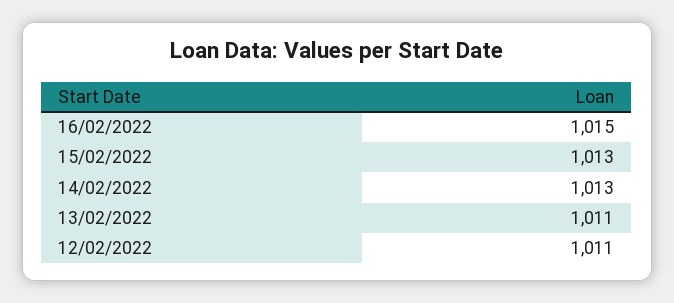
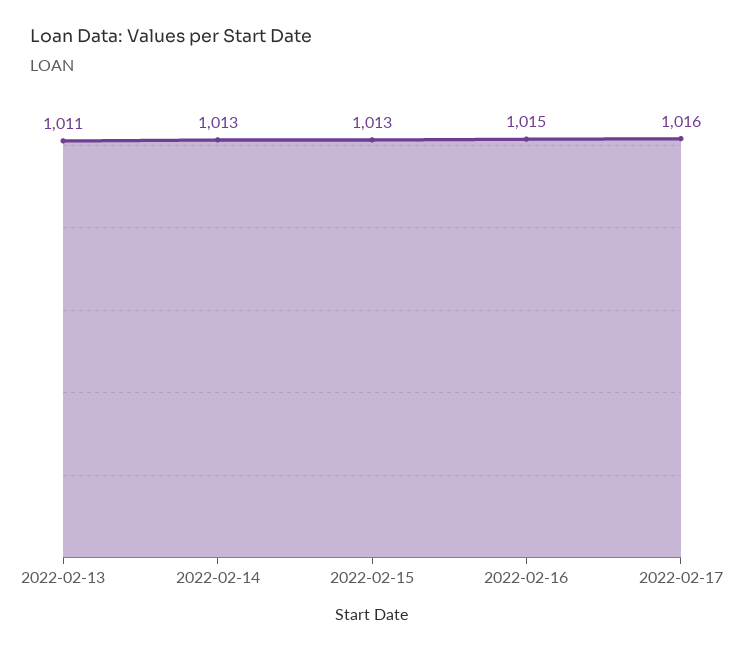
12/02/2022: 1011 -> none
2022-02-17: none -> 1016

